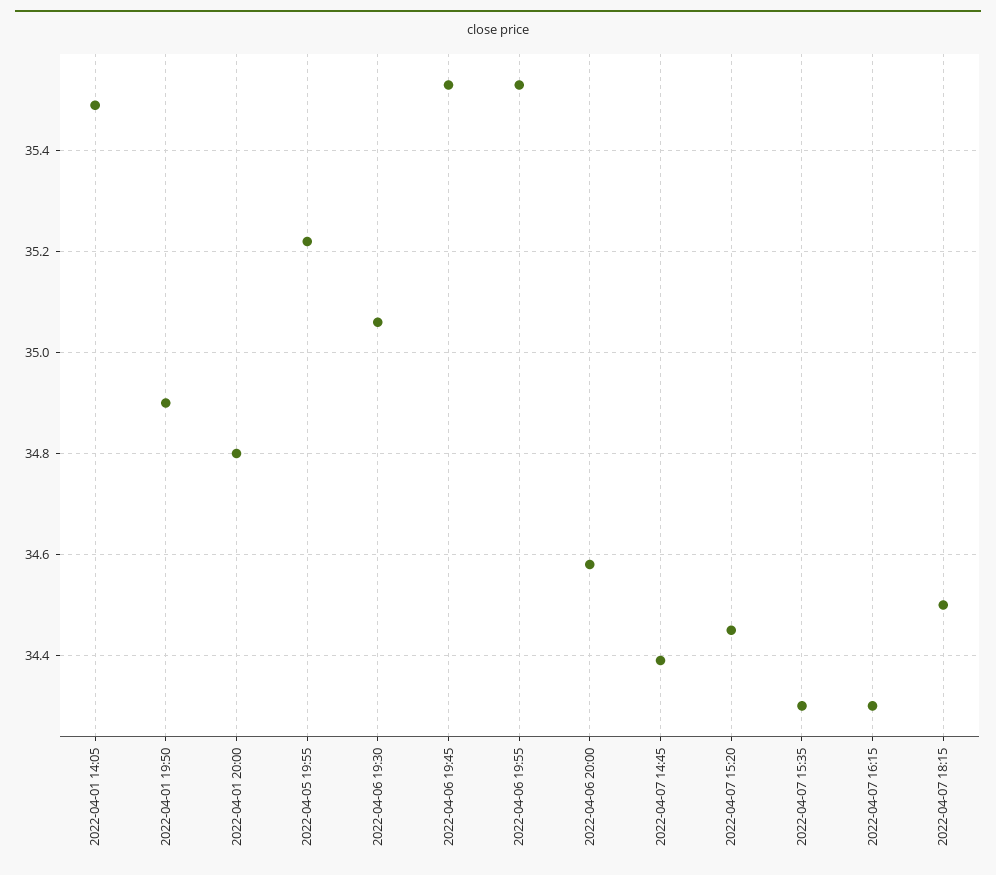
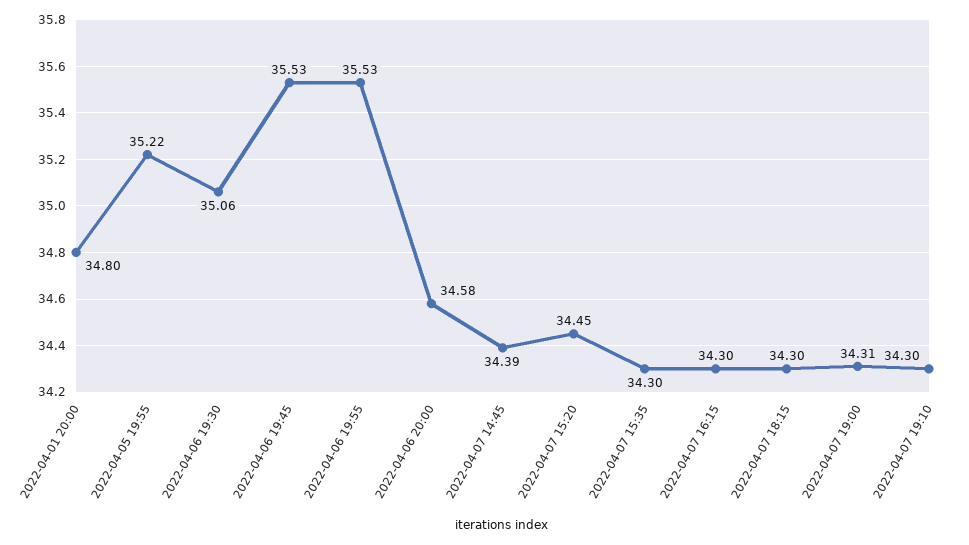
2022-04-01 14:05: 35.5 -> none
2022-04-01 19:50: 34.9 -> none
2022-04-07 18:15: 34.5 -> 34.3
2022-04-07 19:00: none -> 34.31
2022-04-07 19:10: none -> 34.3

